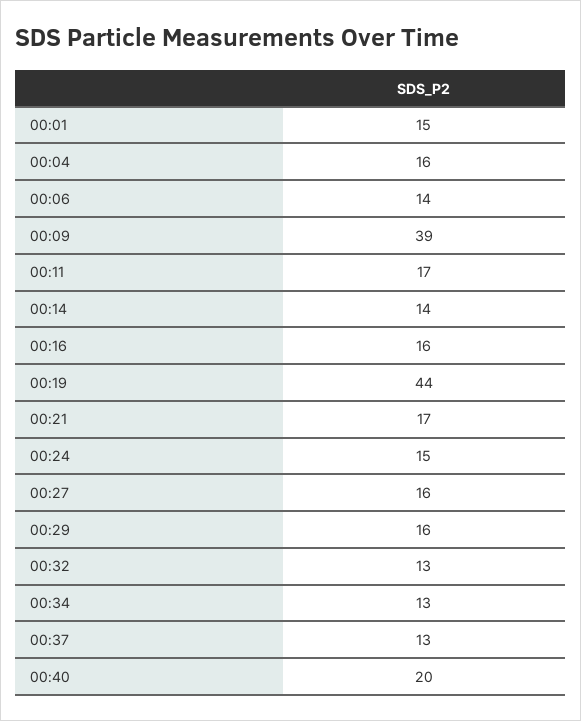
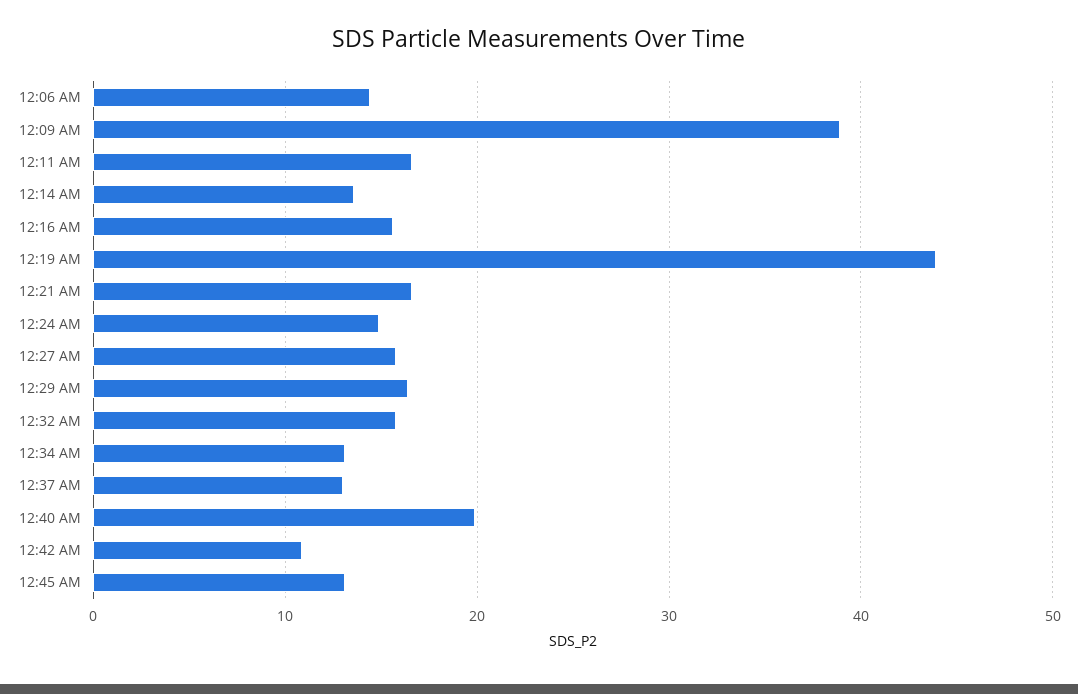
00:01: 15 -> none
00:04: 16 -> none
00:32: 13 -> 16
12:42 AM: none -> 11
12:45 AM: none -> 13

